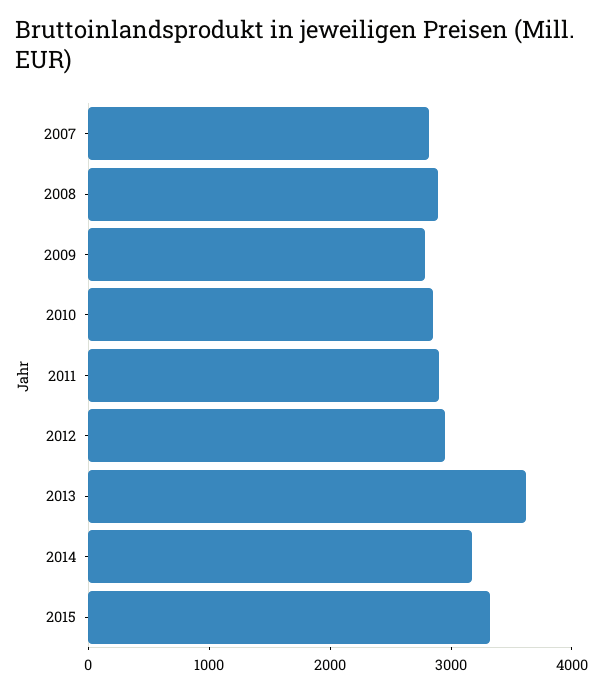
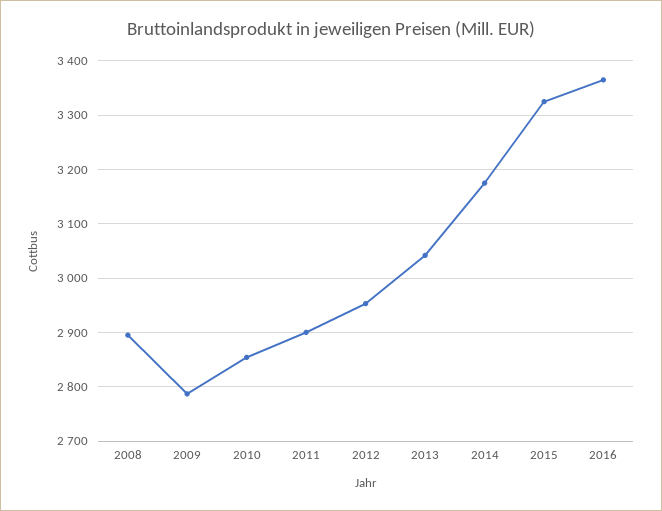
2007: 2800 -> none
2013: 3600 -> 3040
2016: none -> 3360

